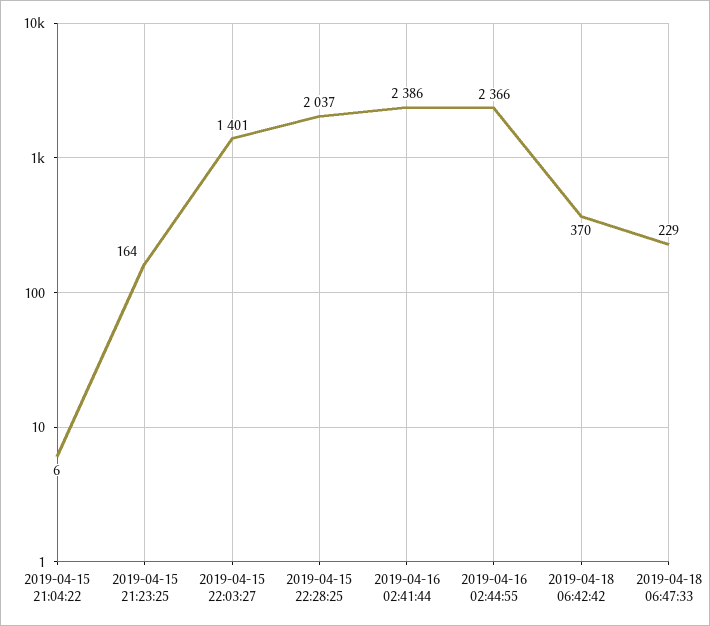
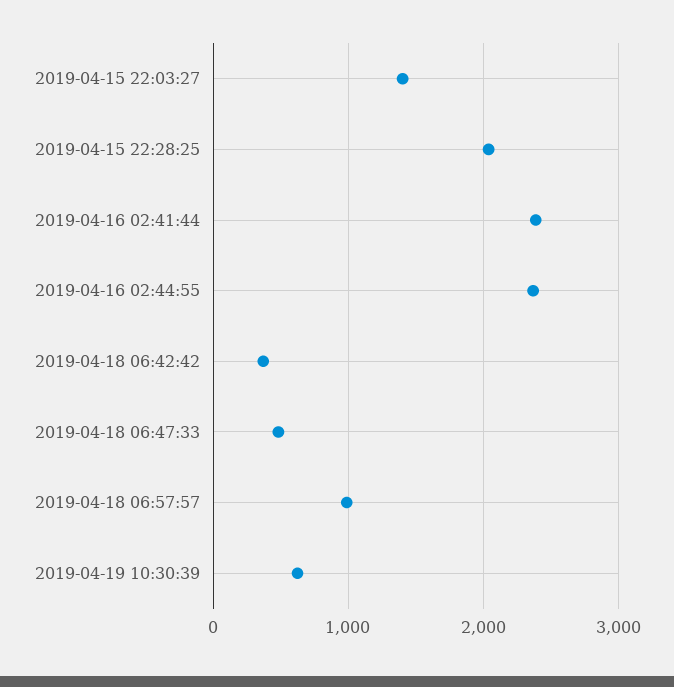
2019-04-15 21:04:22: 6 -> none
2019-04-15 21:23:25: 164 -> none
2019-04-18 06:47:33: 229 -> 500
2019-04-18 06:57:57: none -> 1000
2019-04-19 10:30:39: none -> 600

